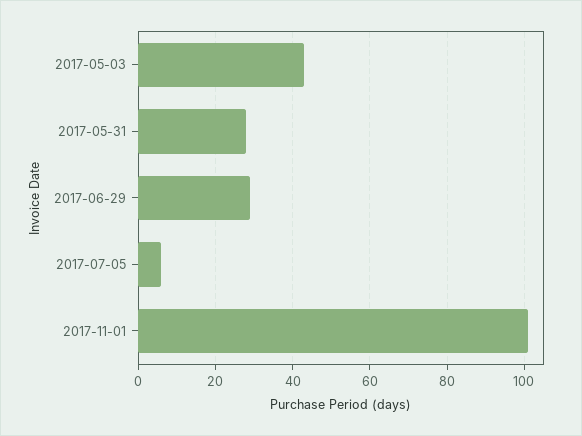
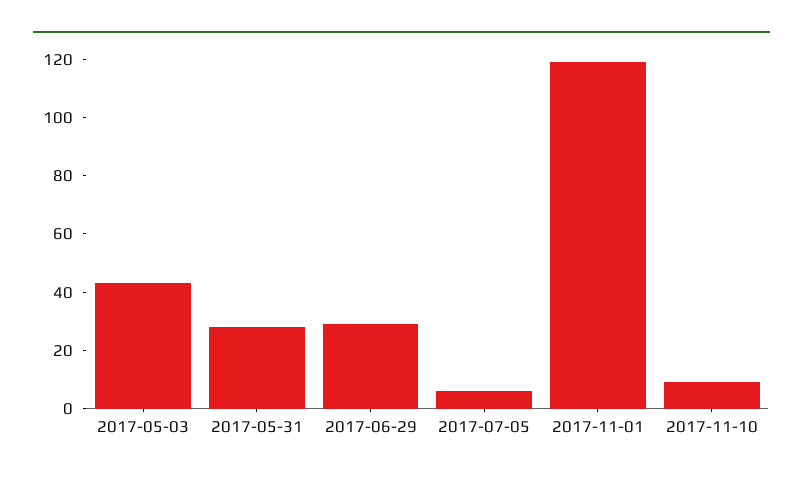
2017-11-01: 100 -> 120
2017-11-10: none -> 10

